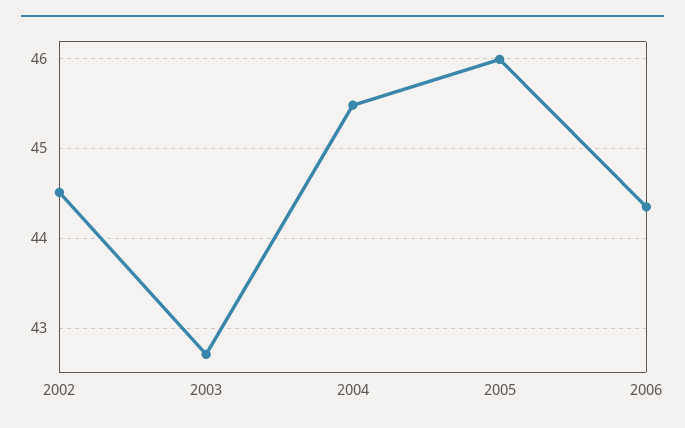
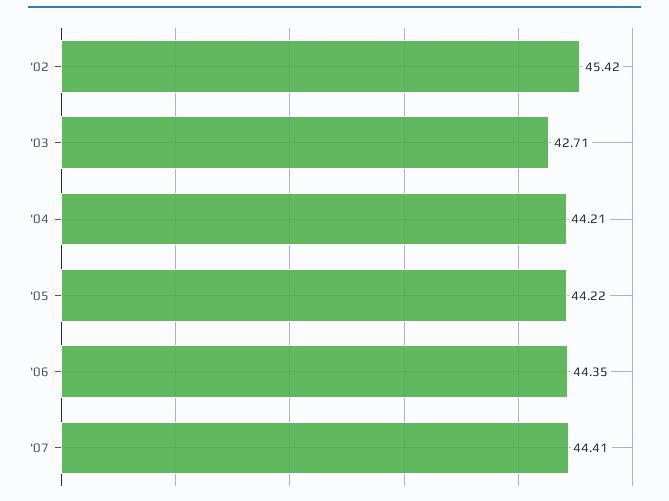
2002: 44.5 -> 45.42
2004: 45.5 -> 44.21
2005: 46 -> 44.22
'07: none -> 44.41

